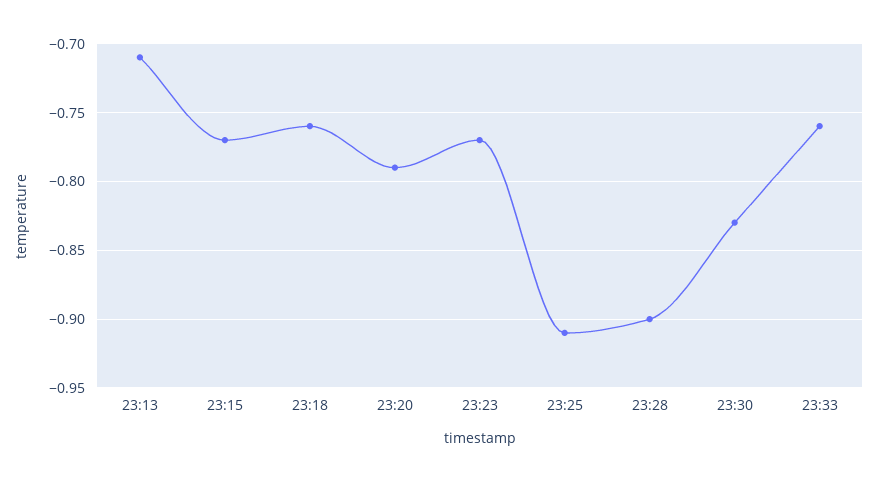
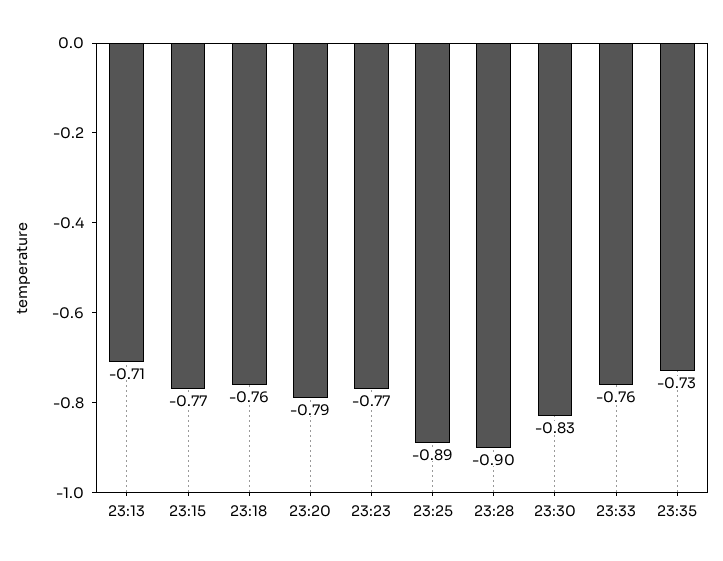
23:25: -0.91 -> -0.89
23:35: none -> -0.73

